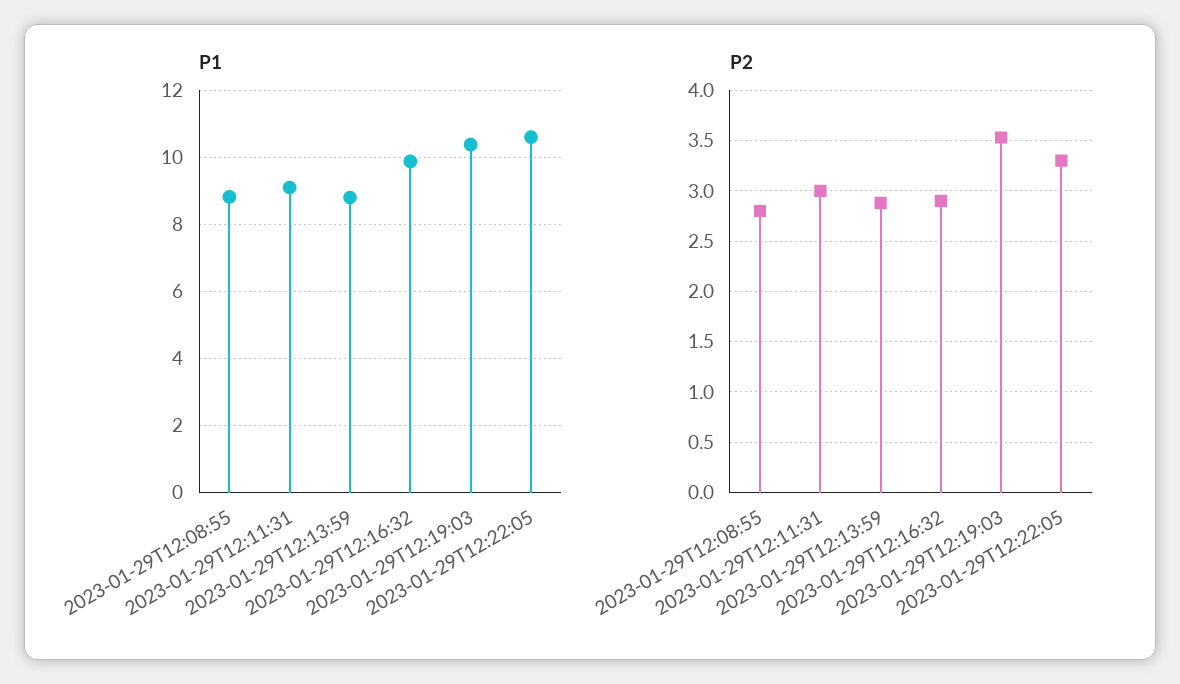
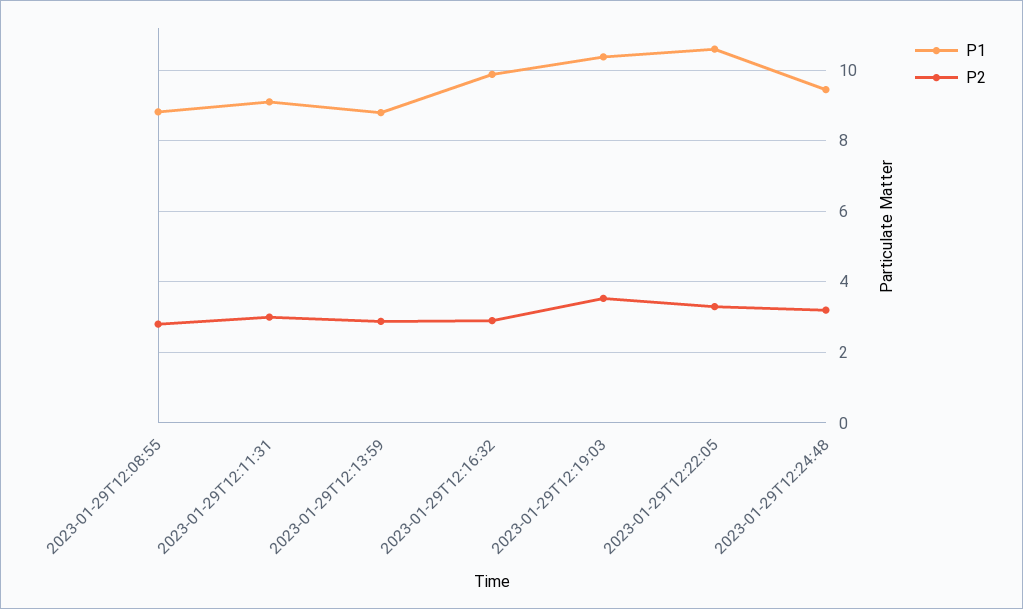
P1, 2023-01-29T12:24:48: none -> 9.4
P2, 2023-01-29T12:24:48: none -> 3.2

